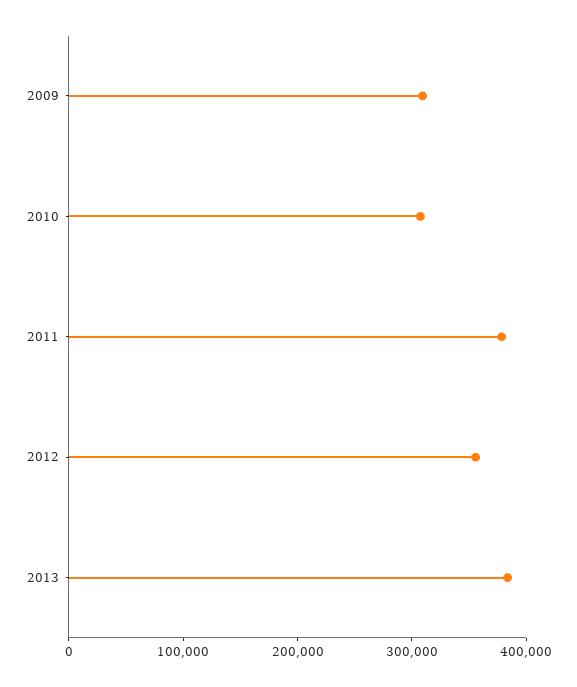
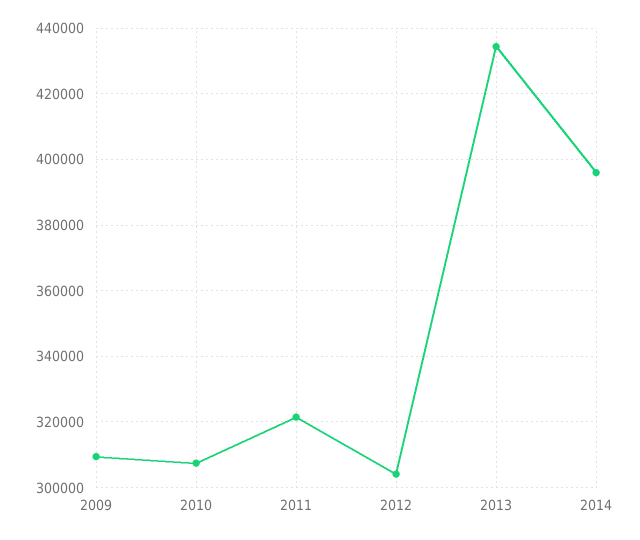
2011: 380000 -> 322000
2012: 360000 -> 304000
2013: 380000 -> 434000
2014: none -> 396000

